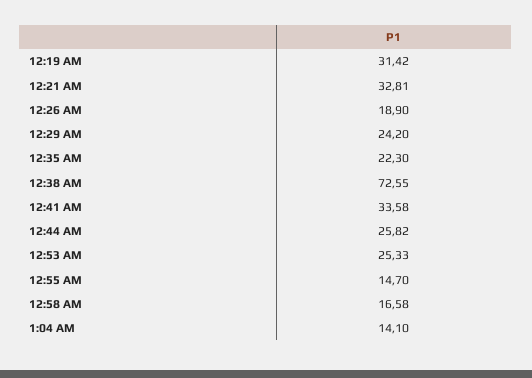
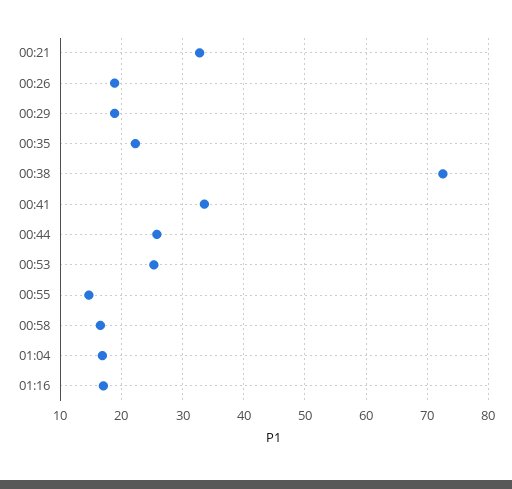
12:19 AM: 31.42 -> none
12:29 AM: 24.2 -> 19
1:04 AM: 14.1 -> 17
01:16: none -> 17

